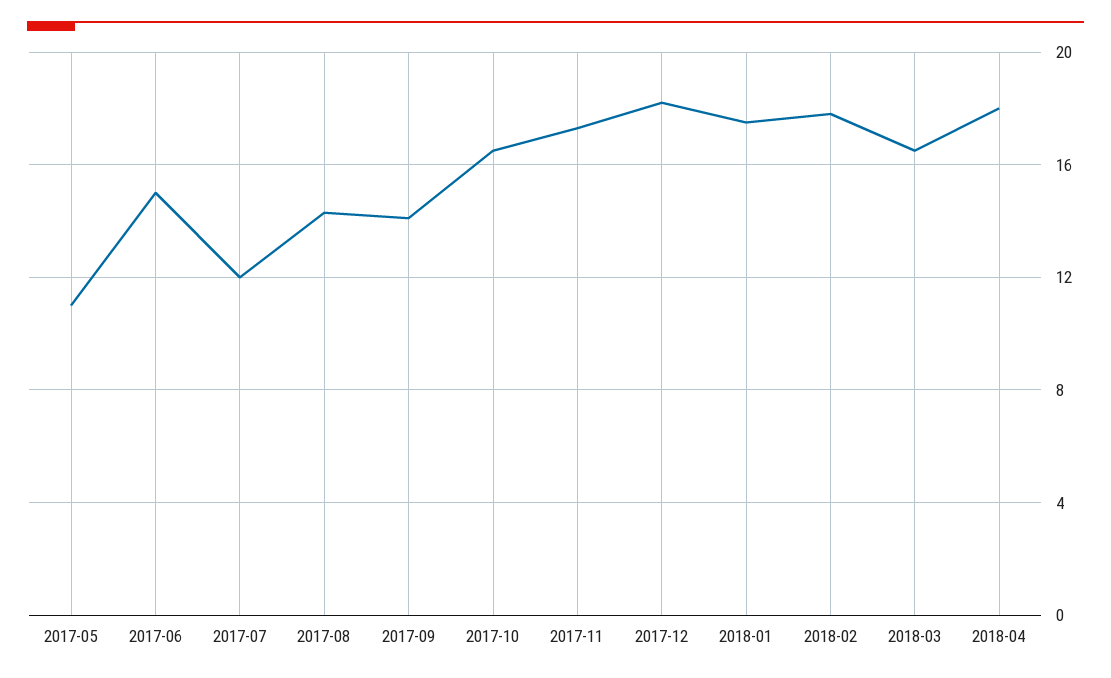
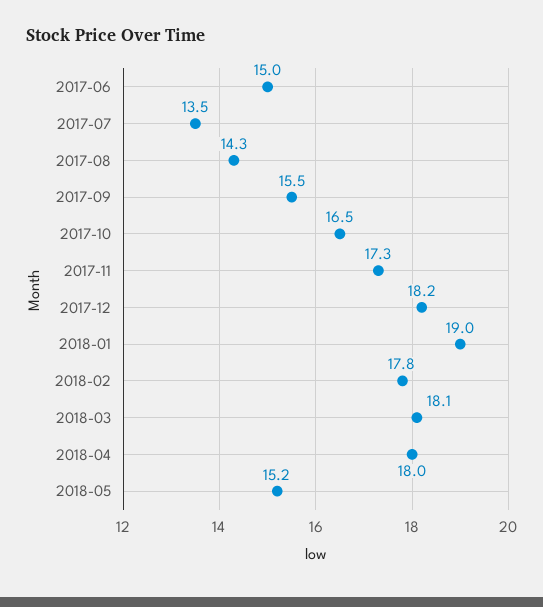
2017-05: 11 -> none
2017-07: 12 -> 13.5
2017-09: 14 -> 15.5
2018-01: 17.5 -> 19
2018-03: 16.5 -> 18.1
2018-05: none -> 15.2

